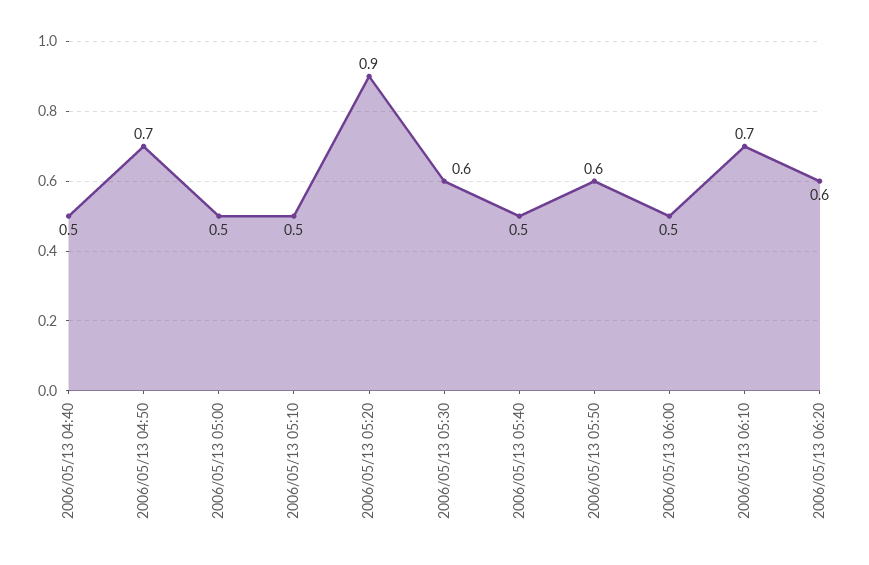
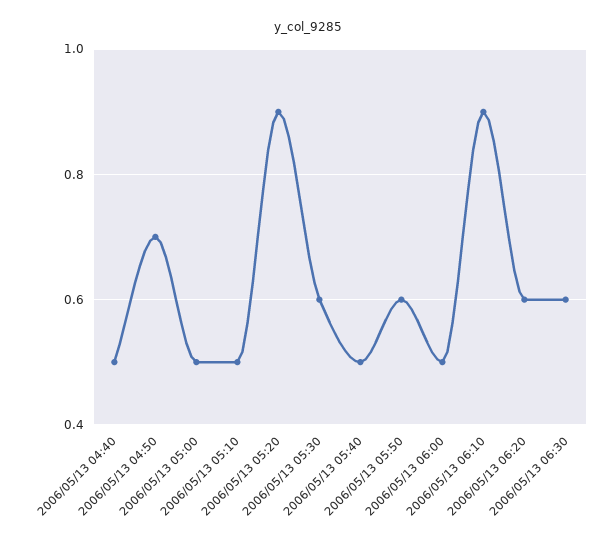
2006/05/13 06:10: 0.7 -> 0.9
2006/05/13 06:30: none -> 0.6

